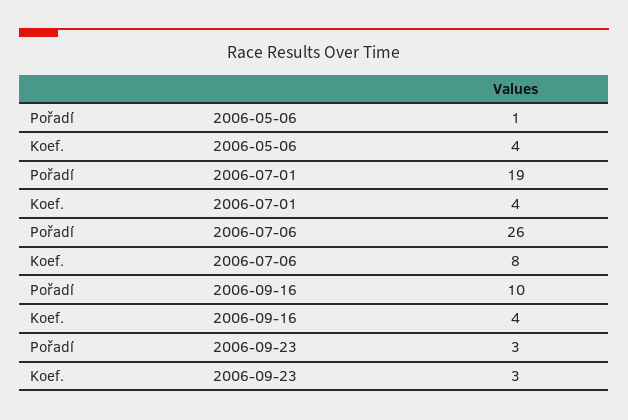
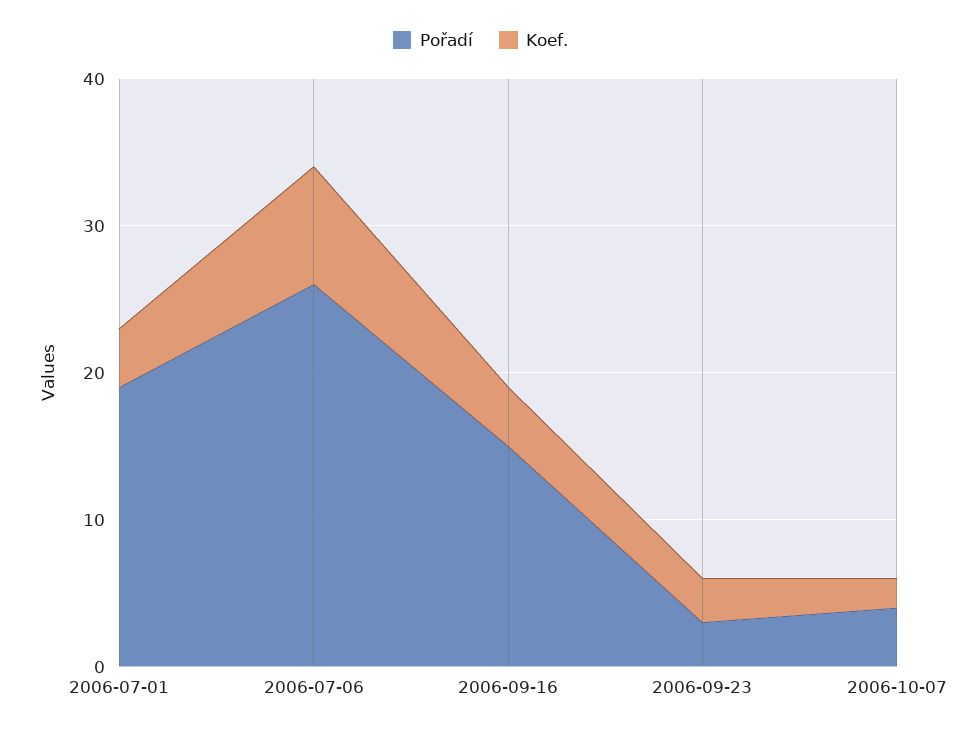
Pořadí, 2006-05-06: 1 -> none
Koef., 2006-05-06: 4 -> none
Pořadí, 2006-09-16: 10 -> 15
Pořadí, 2006-10-07: none -> 4
Koef., 2006-10-07: none -> 2

